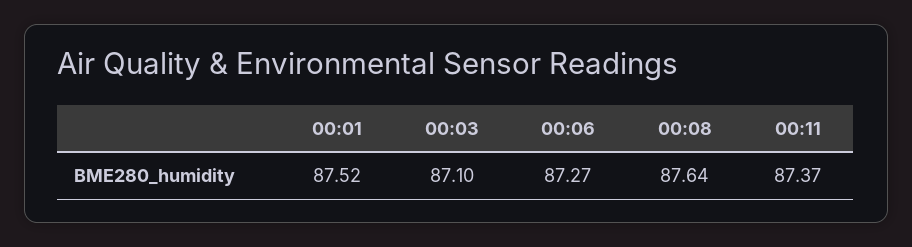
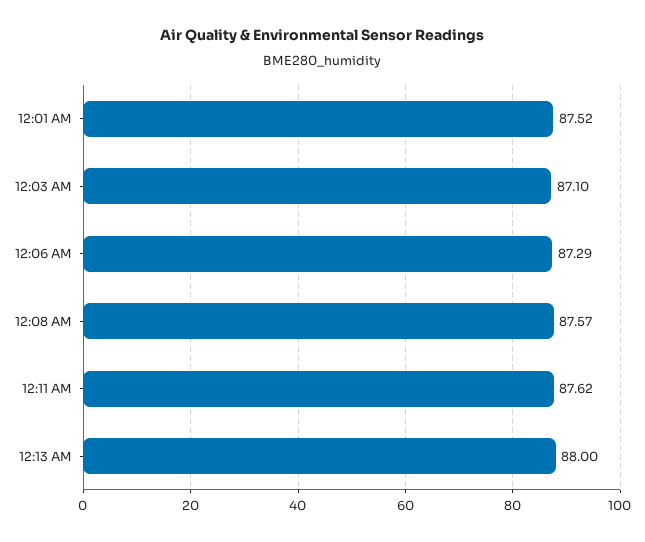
00:06: 87.27 -> 87.29
00:08: 87.64 -> 87.57
00:11: 87.37 -> 87.62
12:13 AM: none -> 88

